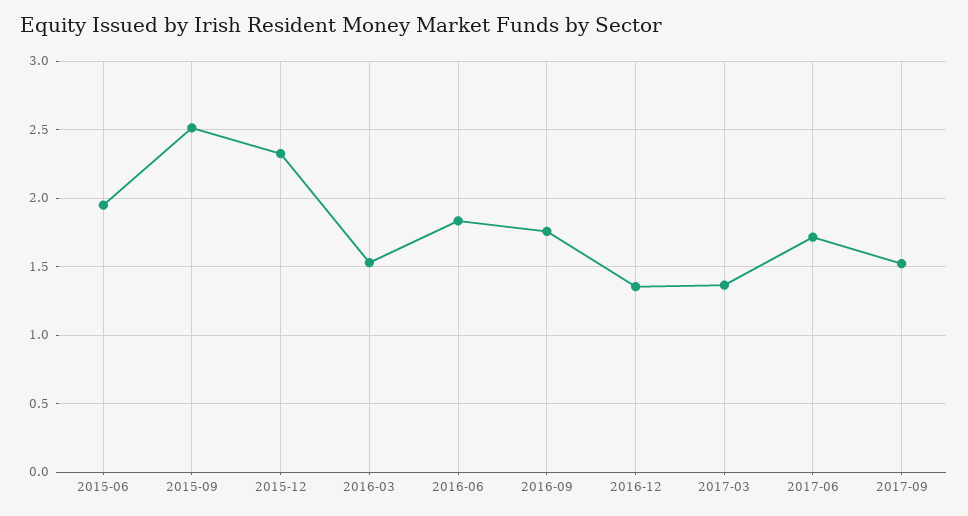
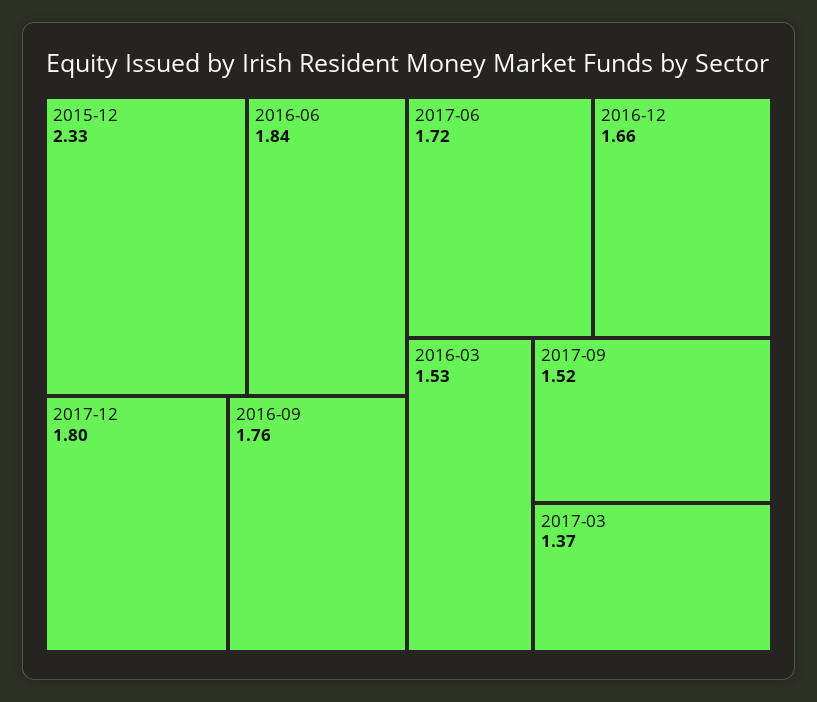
2015-06: 1.95 -> none
2015-09: 2.5 -> none
2016-12: 1.35 -> 1.66
2017-12: none -> 1.8

